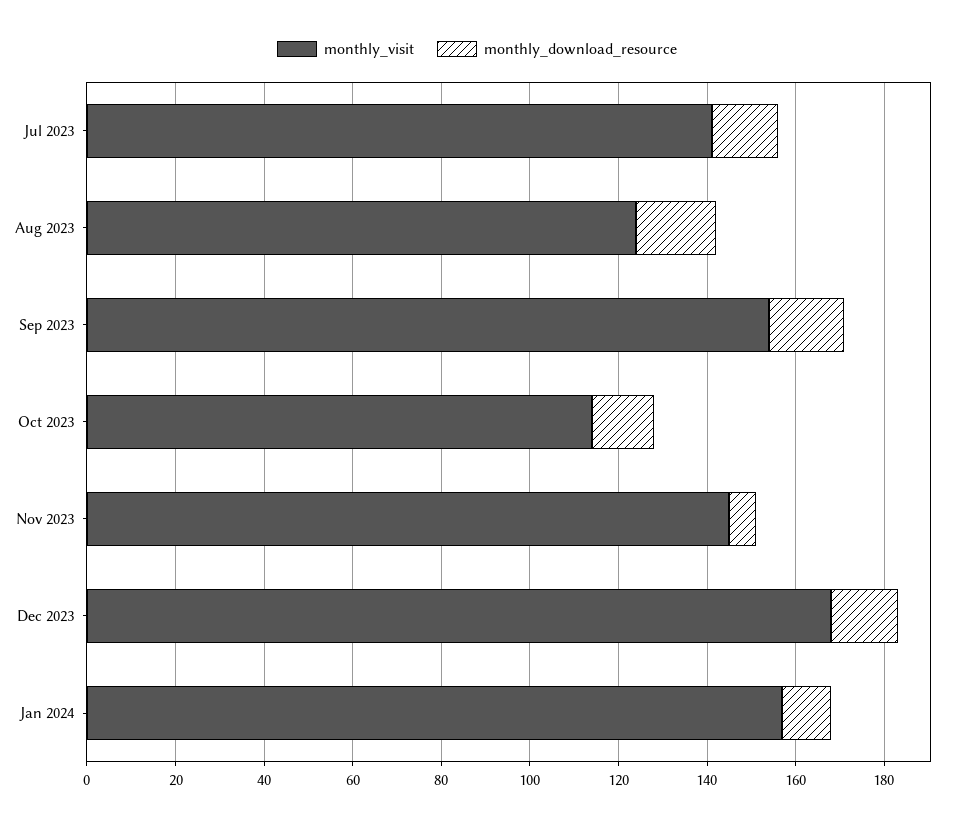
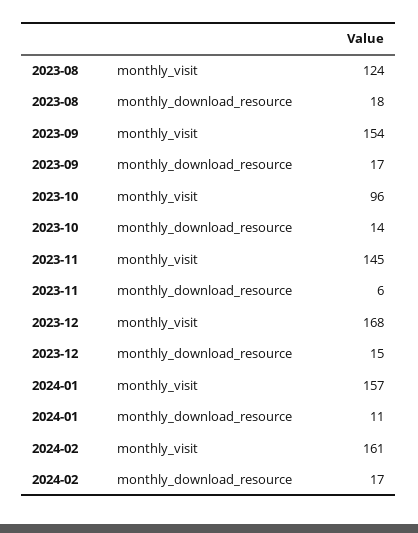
monthly_visit, Jul 2023: 140 -> none
monthly_download_resource, Jul 2023: 15 -> none
monthly_visit, Oct 2023: 115 -> 96
monthly_visit, 2024-02: none -> 161
monthly_download_resource, 2024-02: none -> 17

